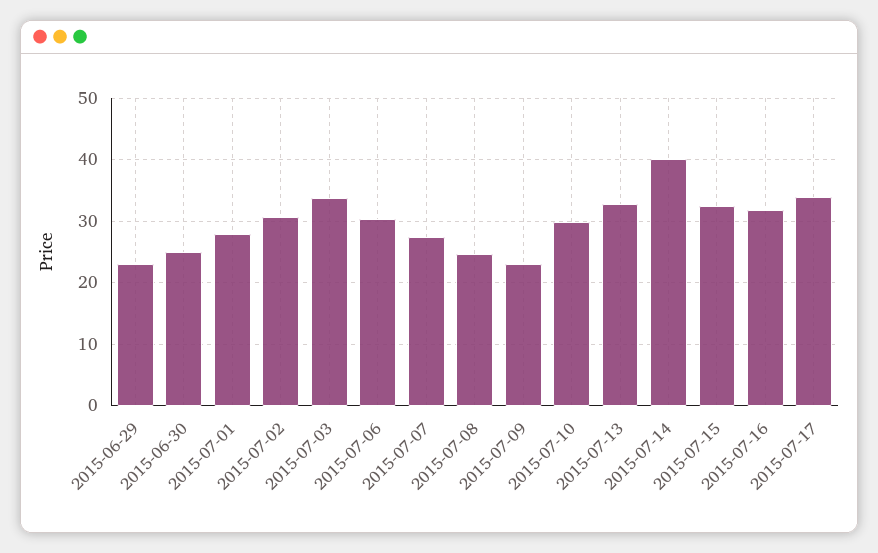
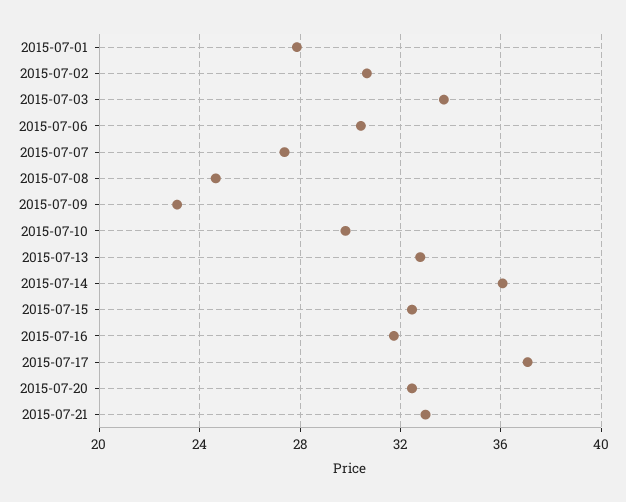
2015-06-29: 23 -> none
2015-06-30: 25 -> none
2015-07-14: 40 -> 36
2015-07-17: 34 -> 37
2015-07-20: none -> 32.5
2015-07-21: none -> 33

